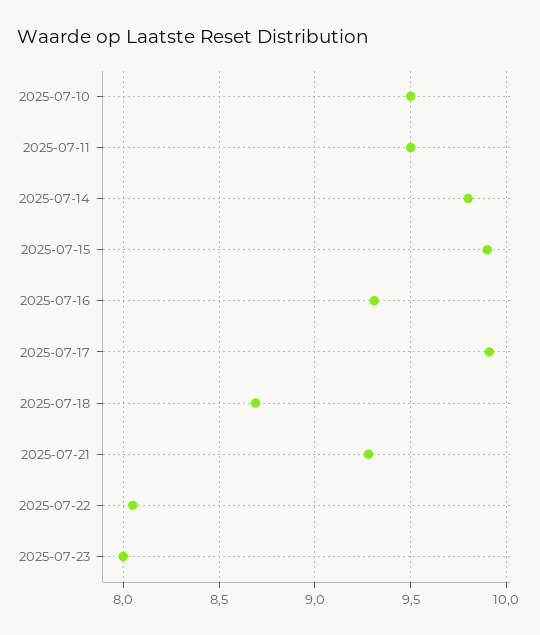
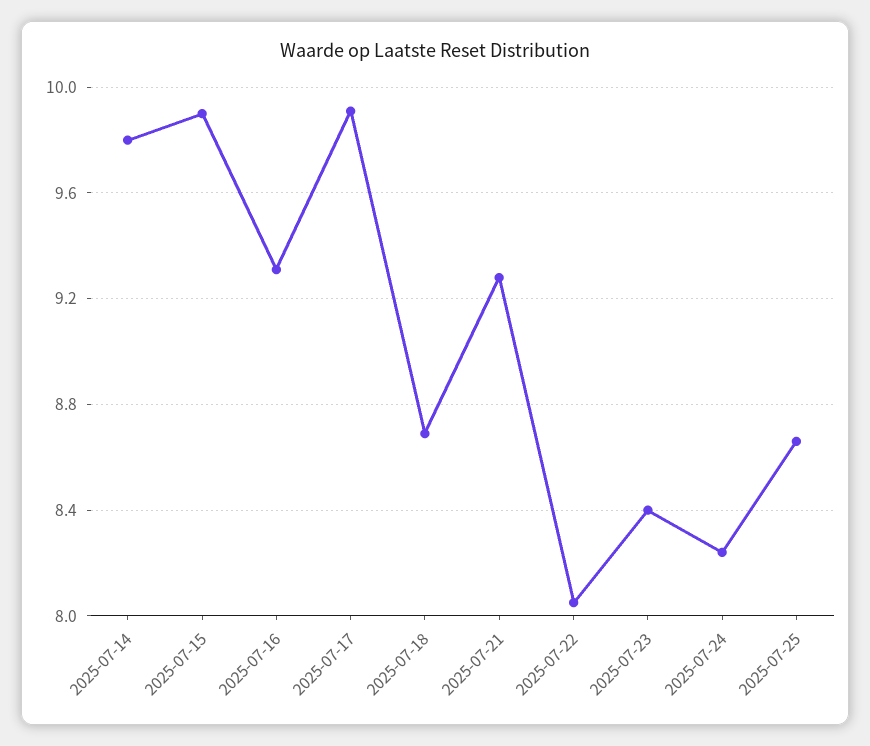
2025-07-10: 9.5 -> none
2025-07-11: 9.5 -> none
2025-07-23: 8 -> 8.4
2025-07-24: none -> 8.25
2025-07-25: none -> 8.65

